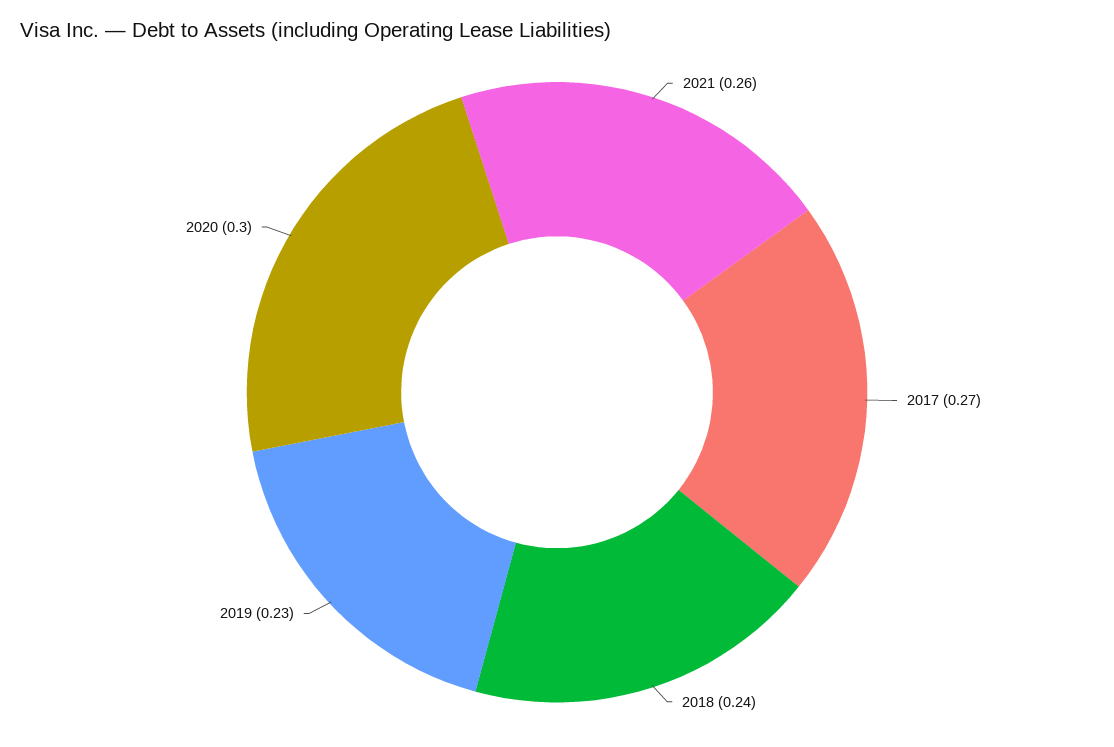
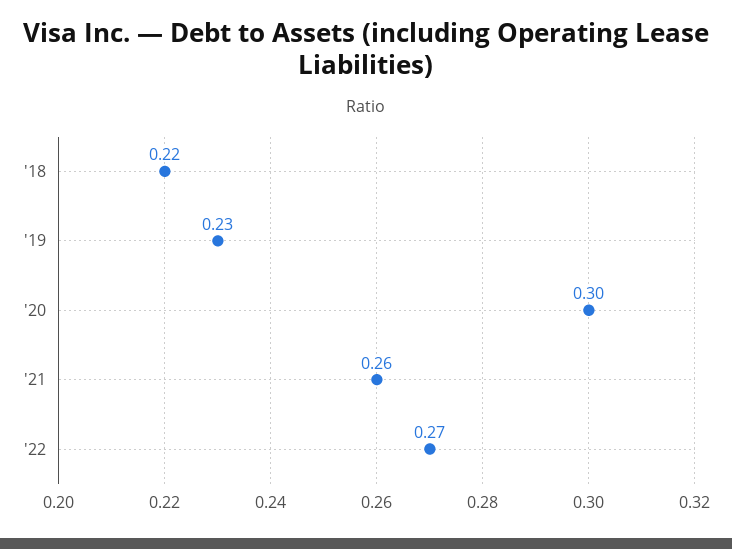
2017: 0.27 -> none
2018: 0.24 -> 0.22
'22: none -> 0.27

